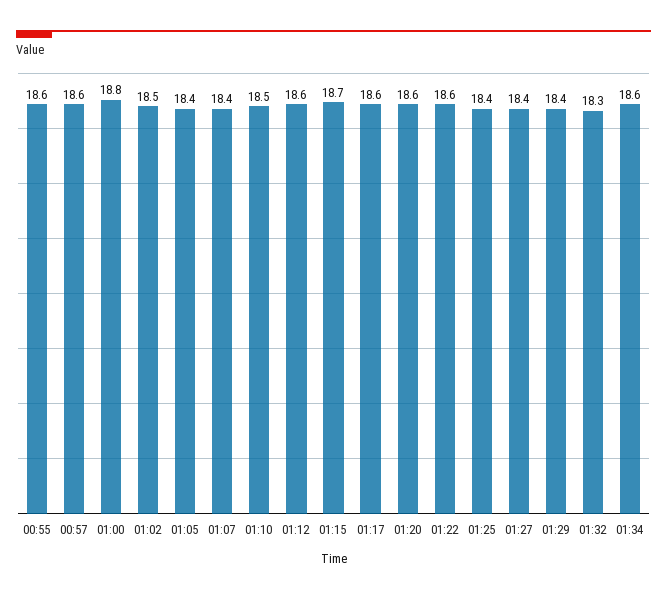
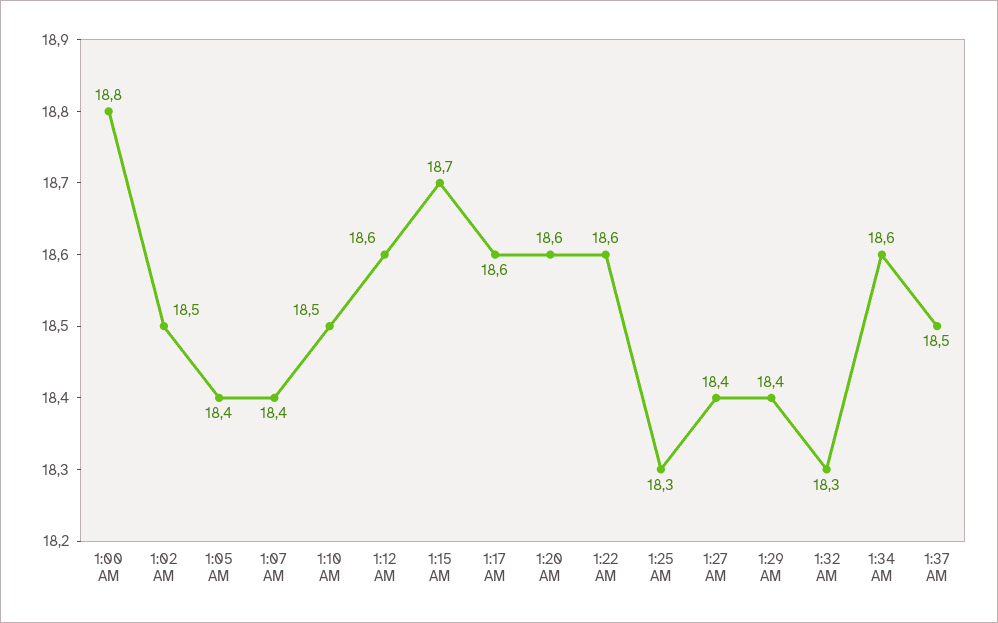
00:55: 18.6 -> none
00:57: 18.6 -> none
01:25: 18.4 -> 18.3
1:37 AM: none -> 18.5

